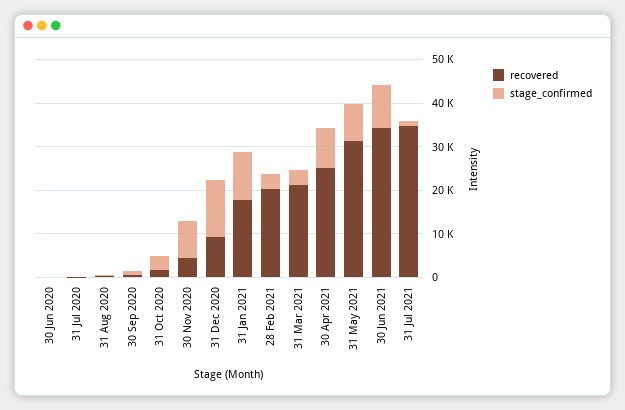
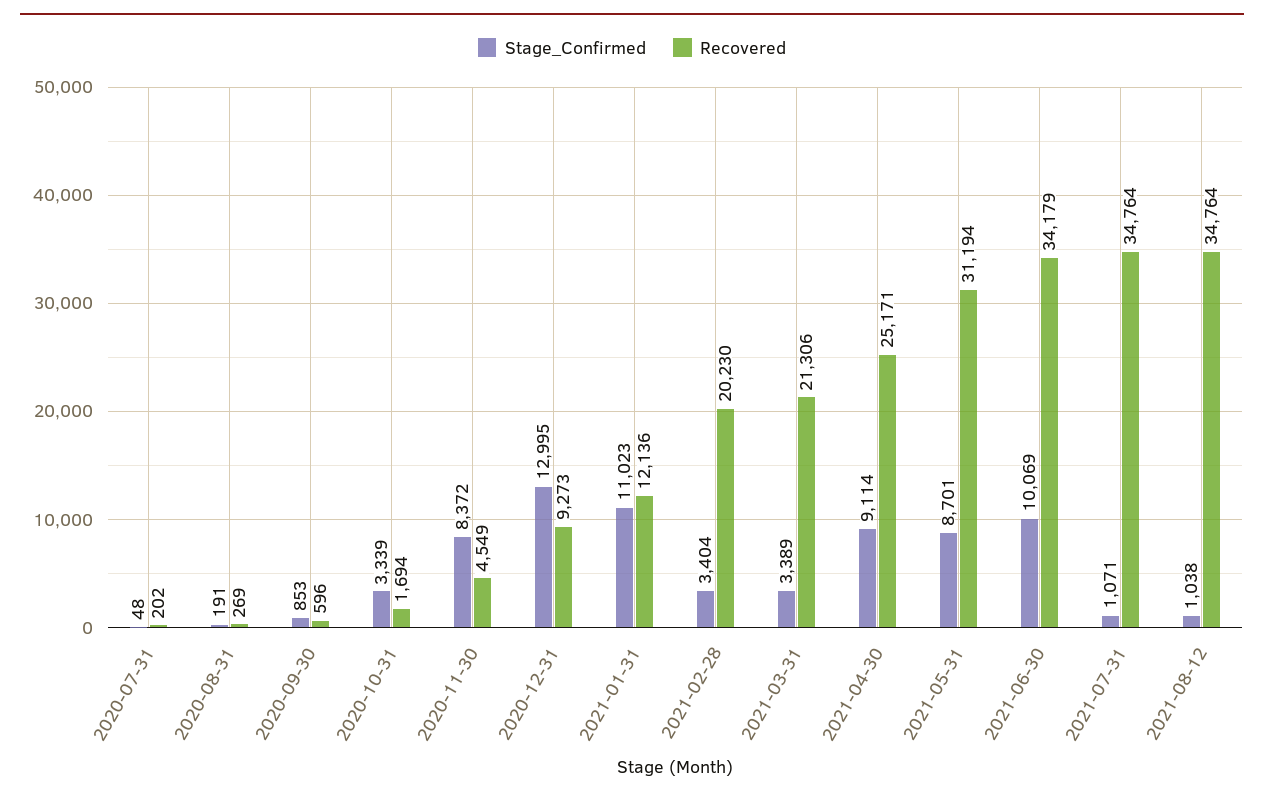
recovered, 30 Jun 2020: 0 -> none
stage_confirmed, 30 Jun 2020: 0 -> none
recovered, 31 Jan 2021: 18000 -> 12136
stage_confirmed, 2021-08-12: none -> 1038
recovered, 2021-08-12: none -> 34764

